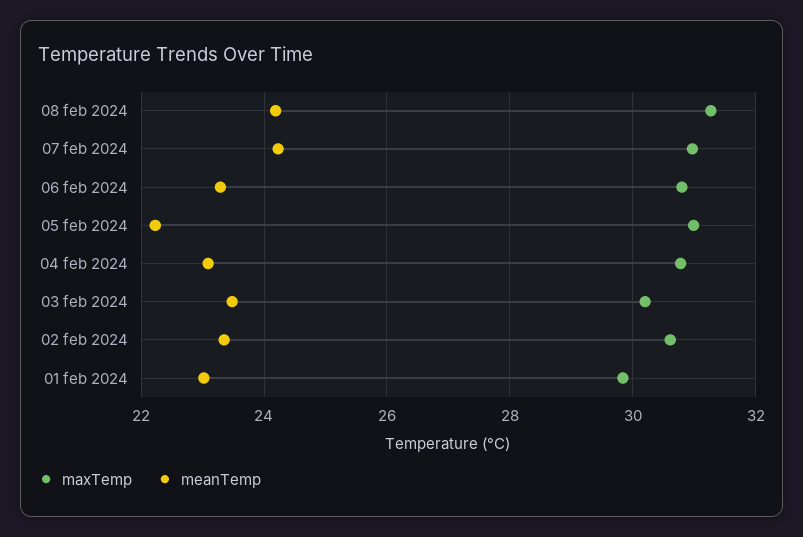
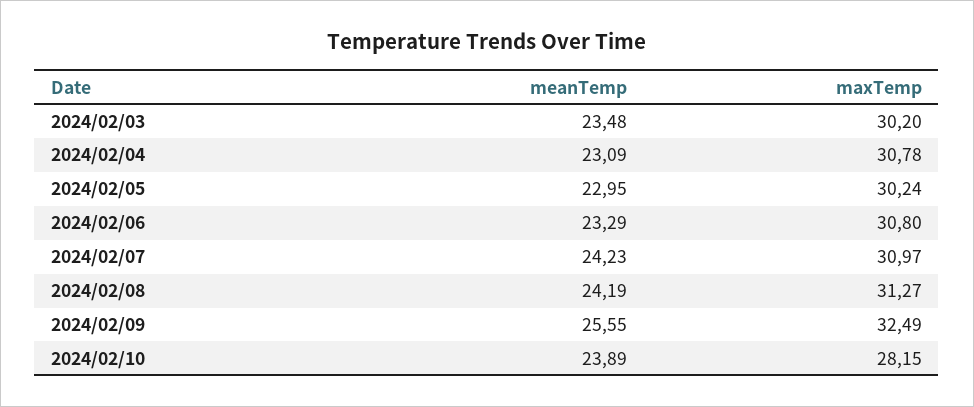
maxTemp, 05 feb 2024: 31 -> 30.24
meanTemp, 05 feb 2024: 22.2 -> 22.95
maxTemp, 02 feb 2024: 30.6 -> none
meanTemp, 02 feb 2024: 23.4 -> none
maxTemp, 01 feb 2024: 29.8 -> none
meanTemp, 01 feb 2024: 23 -> none
meanTemp, 2024/02/09: none -> 25.55
maxTemp, 2024/02/09: none -> 32.49
meanTemp, 2024/02/10: none -> 23.89
maxTemp, 2024/02/10: none -> 28.15

